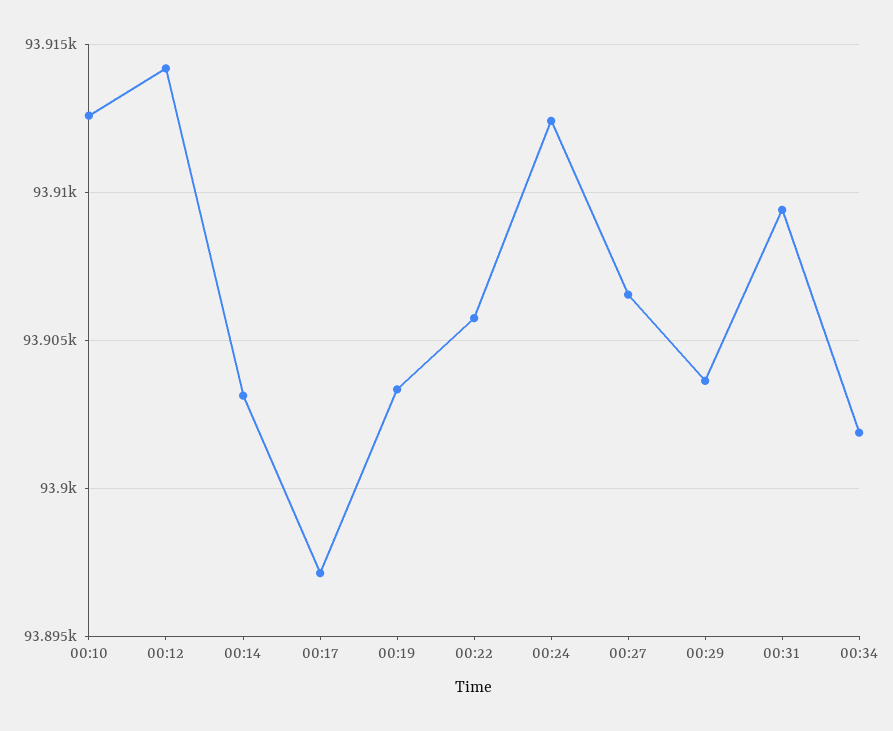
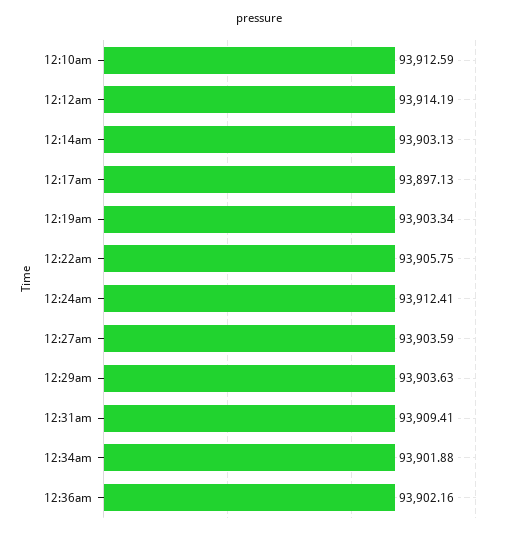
00:27: 93906.5 -> 93903.59
12:36am: none -> 93902.16

